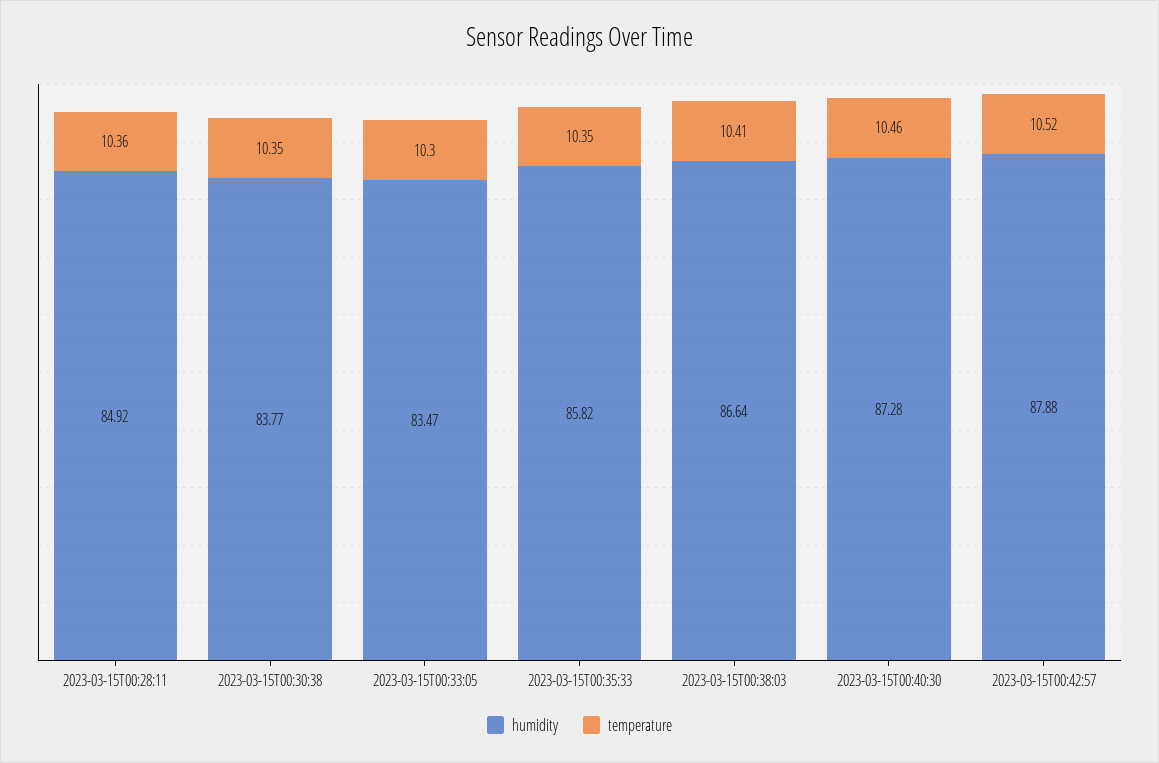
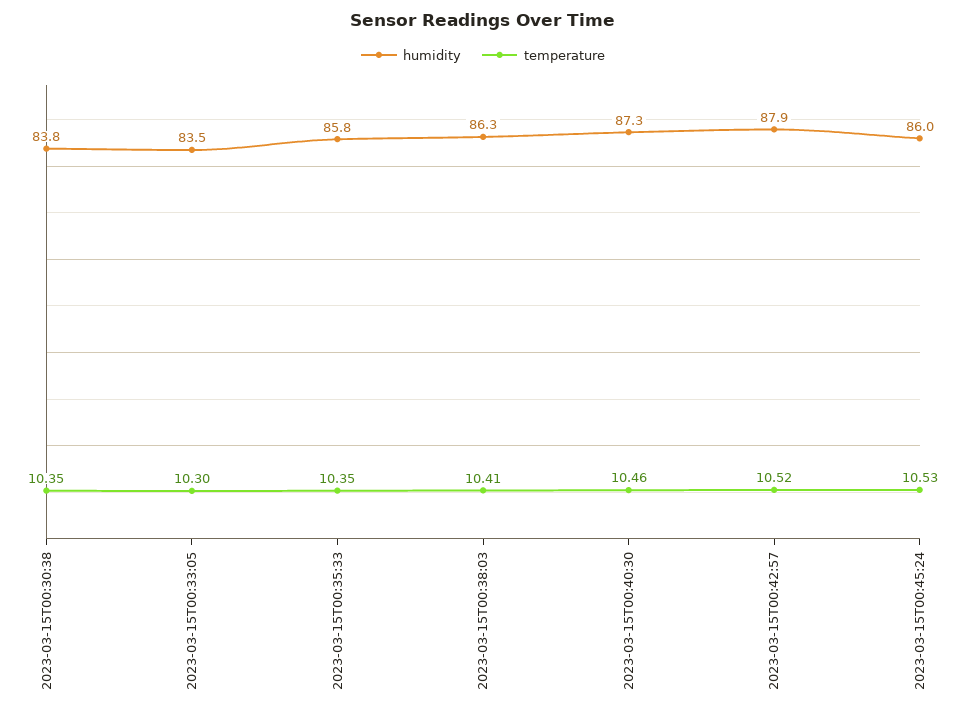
humidity, 2023-03-15T00:28:11: 84.92 -> none
temperature, 2023-03-15T00:28:11: 10.36 -> none
humidity, 2023-03-15T00:38:03: 86.64 -> 86.3
humidity, 2023-03-15T00:45:24: none -> 86
temperature, 2023-03-15T00:45:24: none -> 10.53

